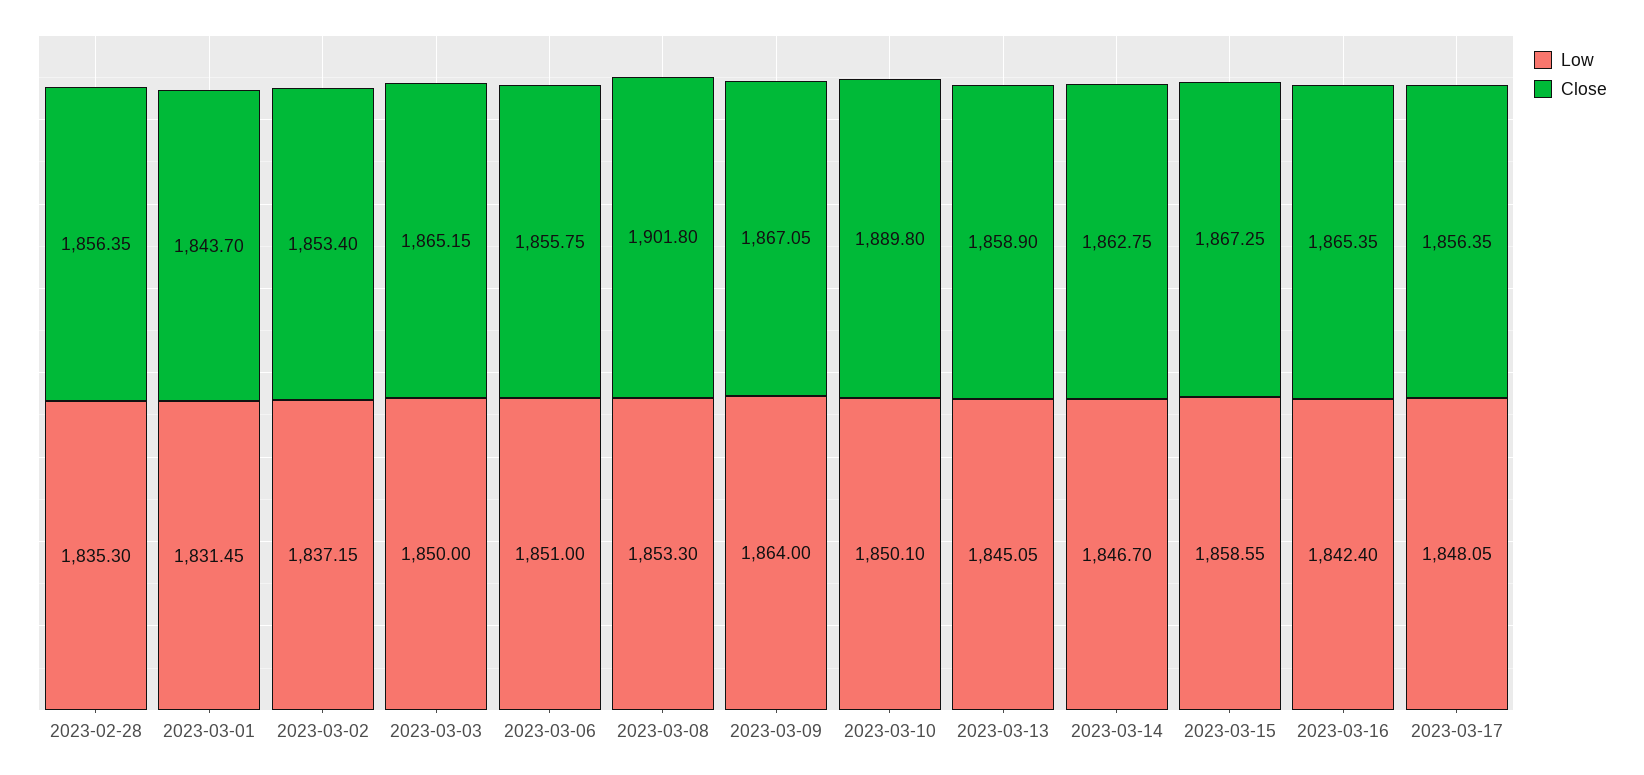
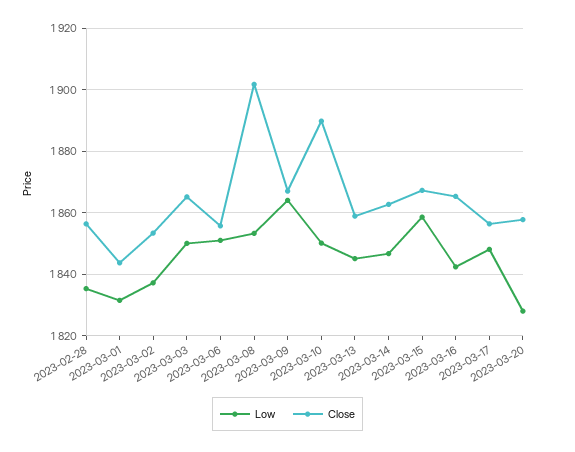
Low, 2023-03-20: none -> 1828
Close, 2023-03-20: none -> 1858

